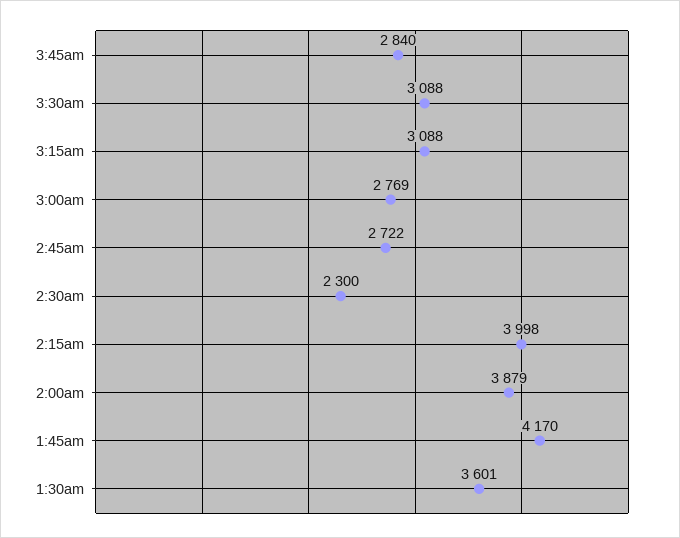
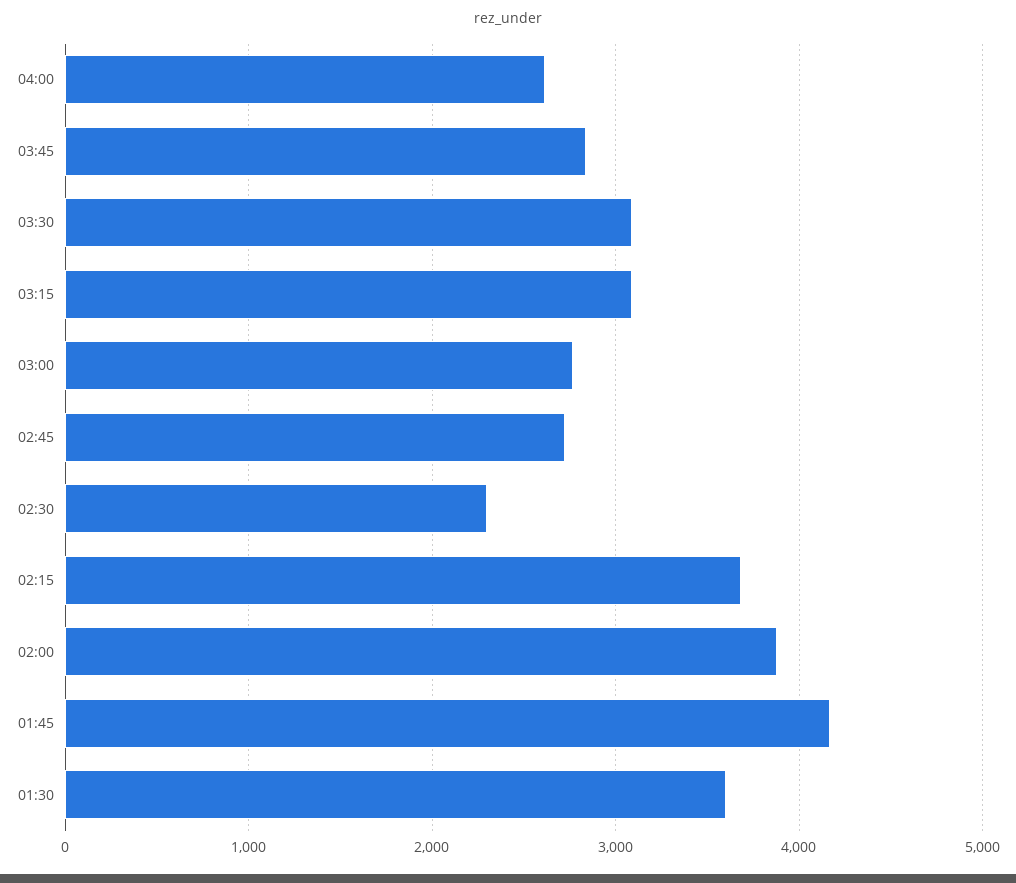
2:15am: 3998 -> 3700
04:00: none -> 2600

